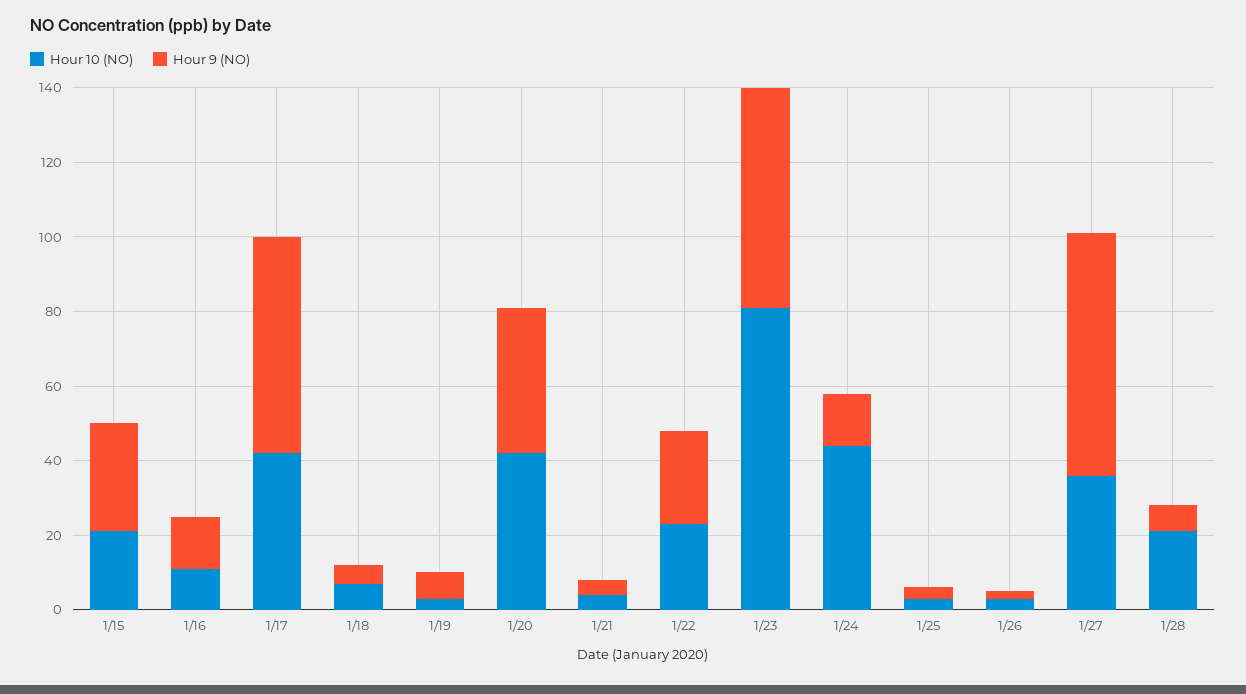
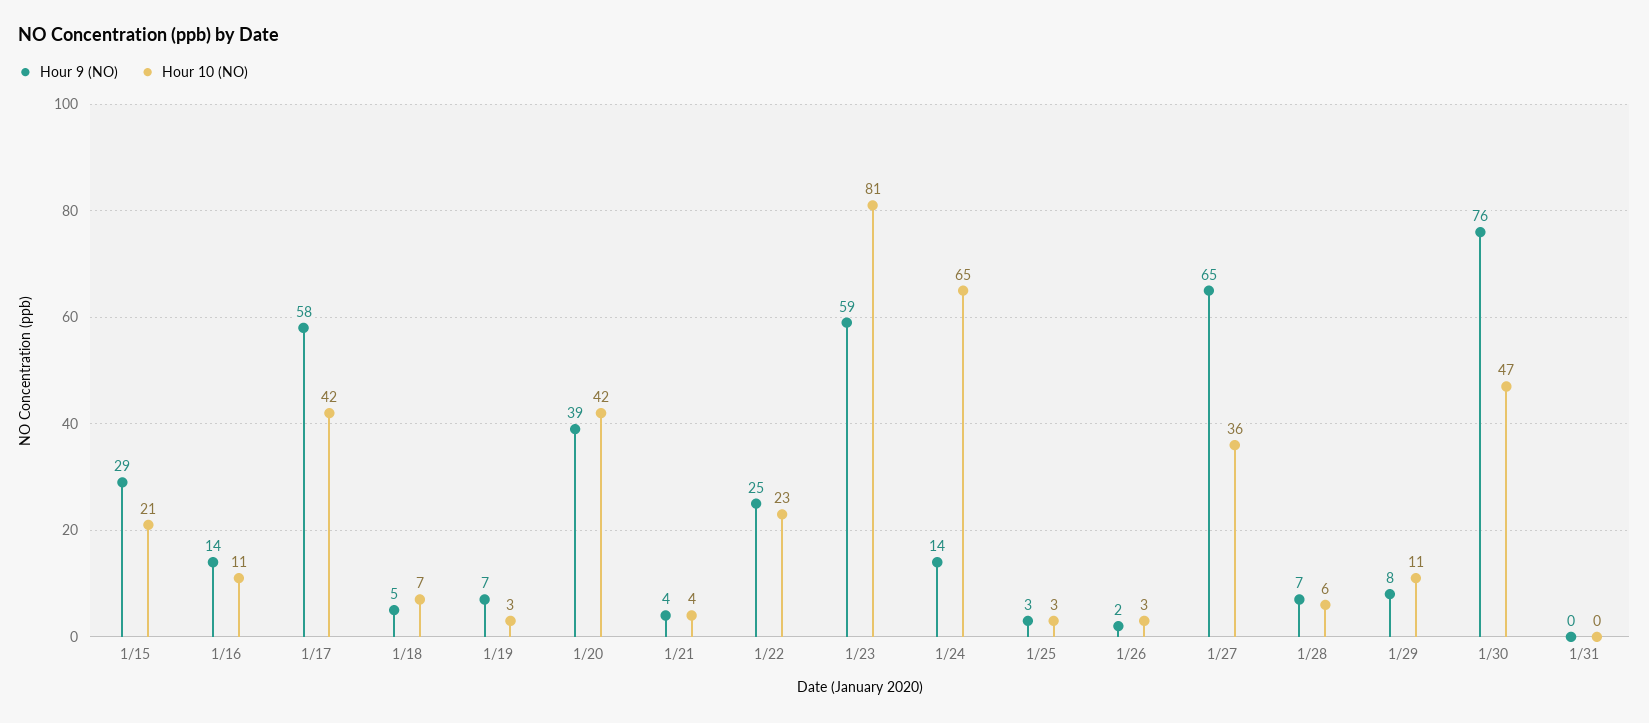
Hour 10 (NO), 1/24: 45 -> 65
Hour 10 (NO), 1/28: 20 -> 6
Hour 9 (NO), 1/29: none -> 8
Hour 10 (NO), 1/29: none -> 11
Hour 9 (NO), 1/30: none -> 76
Hour 10 (NO), 1/30: none -> 47
Hour 9 (NO), 1/31: none -> 0
Hour 10 (NO), 1/31: none -> 0

